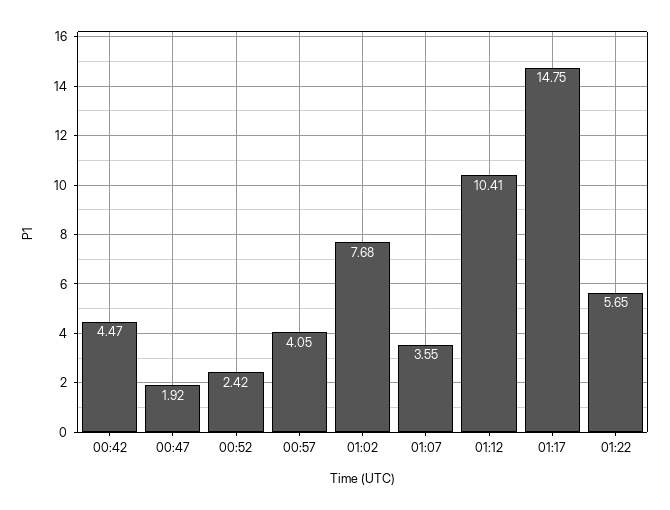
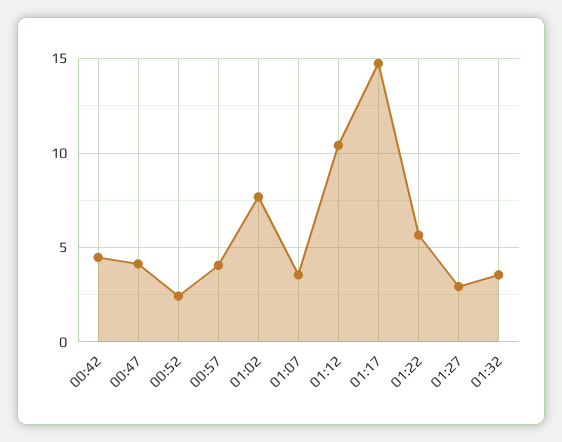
00:47: 1.92 -> 4
01:27: none -> 3
01:32: none -> 3.5

